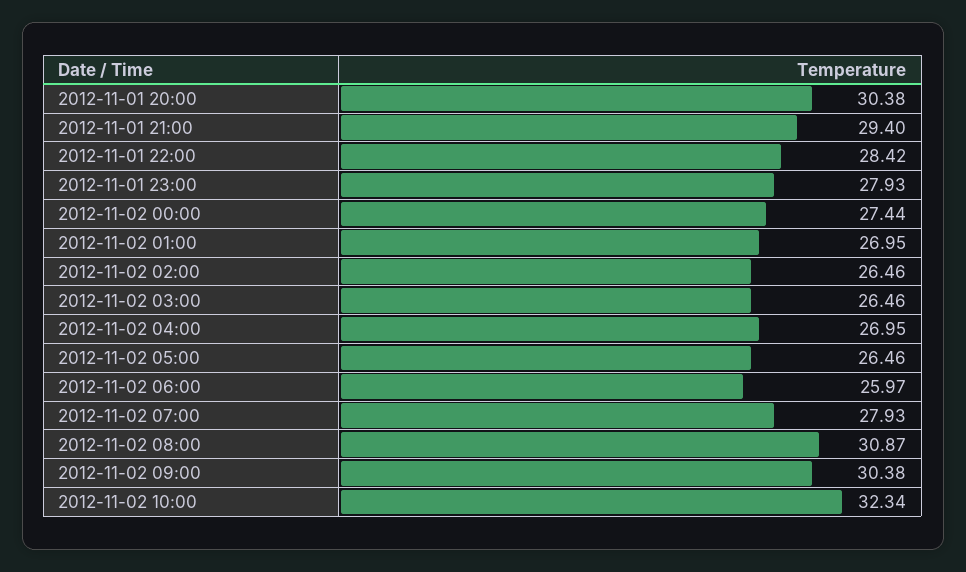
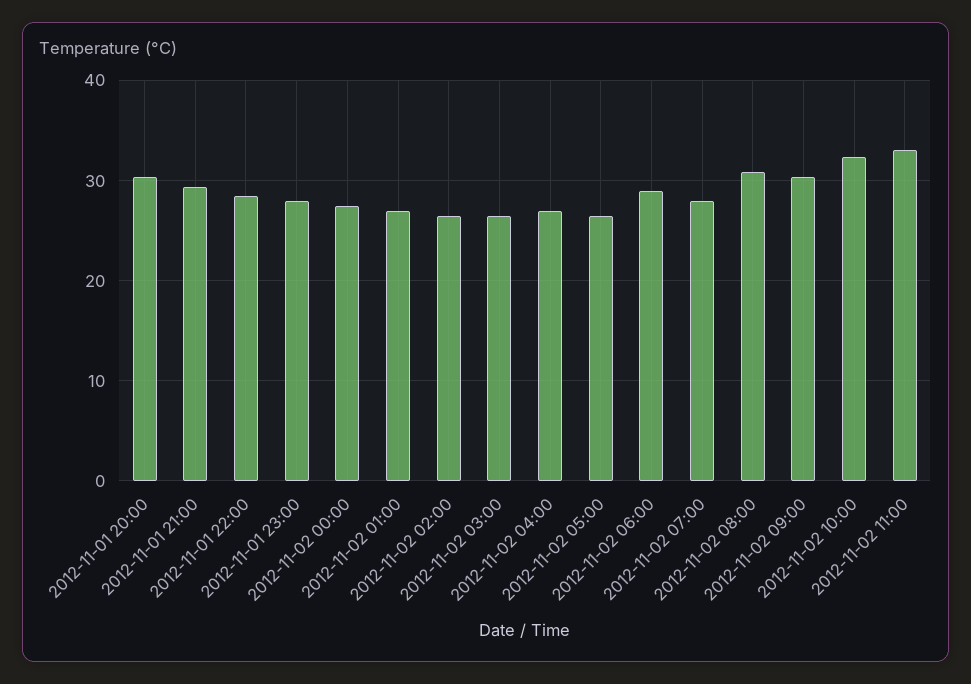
2012-11-02 06:00: 25.97 -> 29
2012-11-02 11:00: none -> 33

